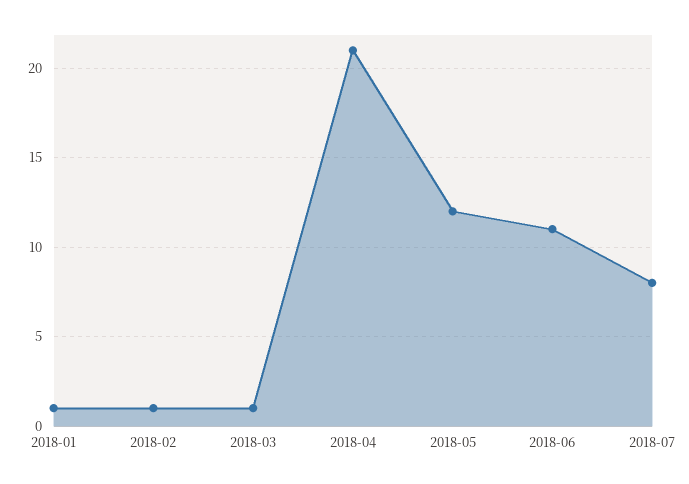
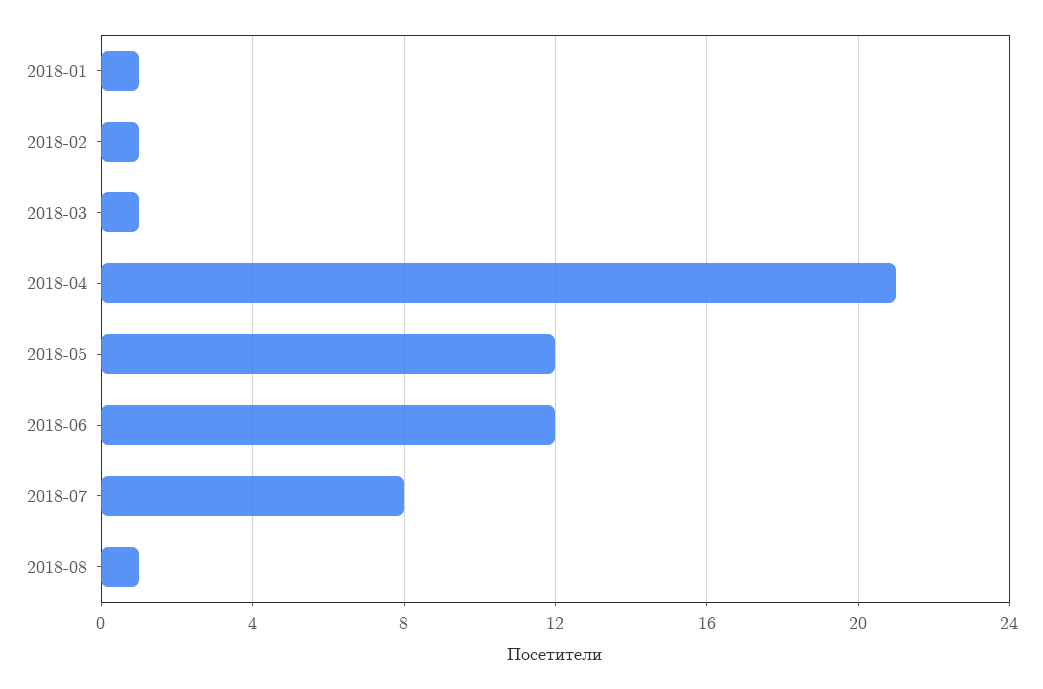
2018-06: 11 -> 12
2018-08: none -> 1

